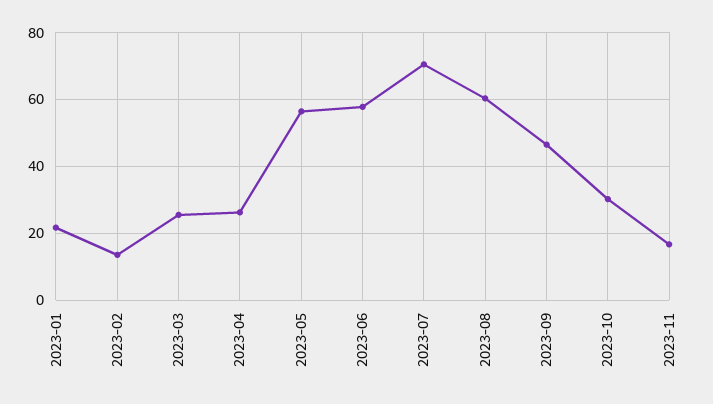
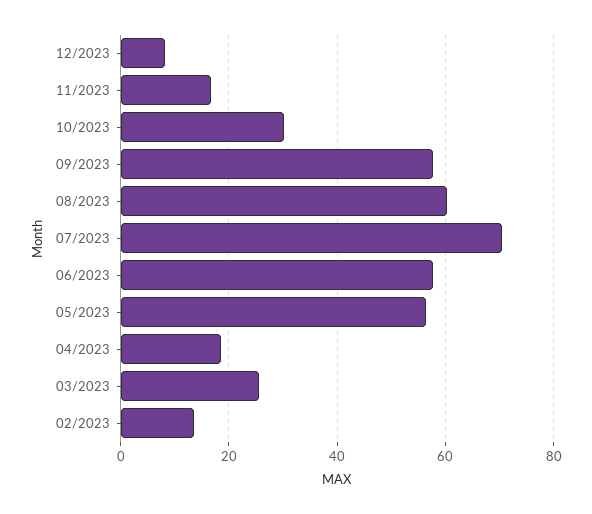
2023-01: 22 -> none
2023-04: 26 -> 18
2023-09: 46 -> 58
12/2023: none -> 8

